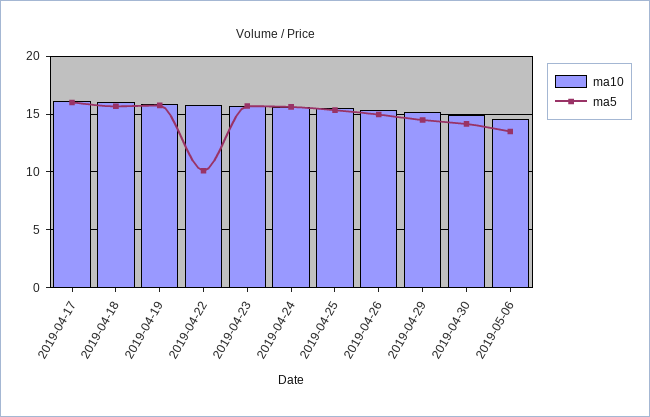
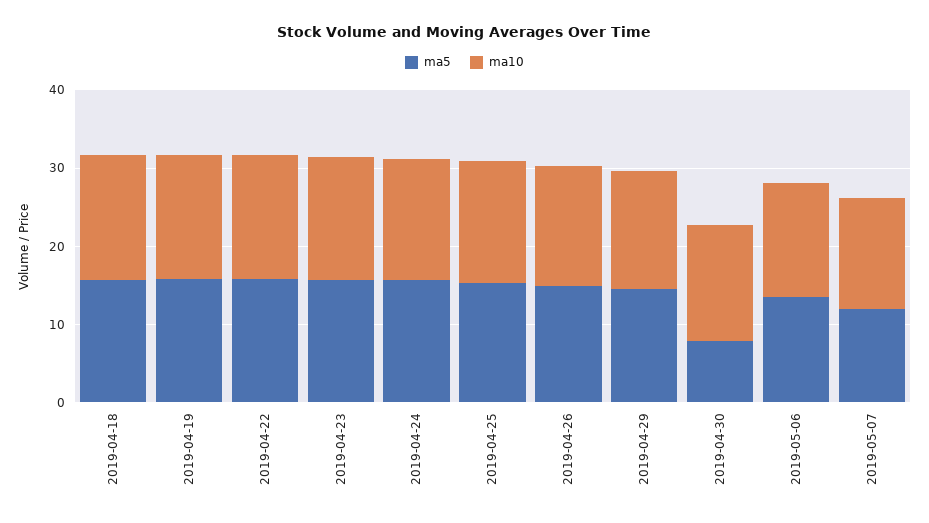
ma10, 2019-04-17: 16 -> none
ma5, 2019-04-17: 16 -> none
ma5, 2019-04-22: 10 -> 16
ma5, 2019-04-30: 14 -> 8
ma5, 2019-05-07: none -> 12
ma10, 2019-05-07: none -> 14

